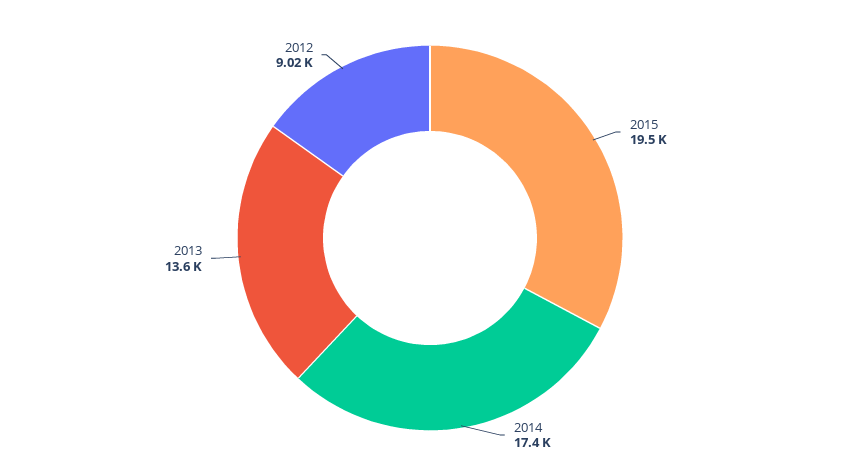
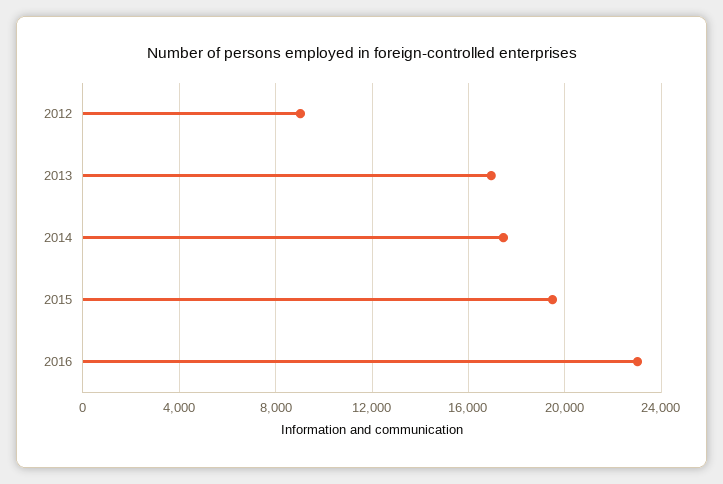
2013: 13600 -> 17000
2016: none -> 23000

